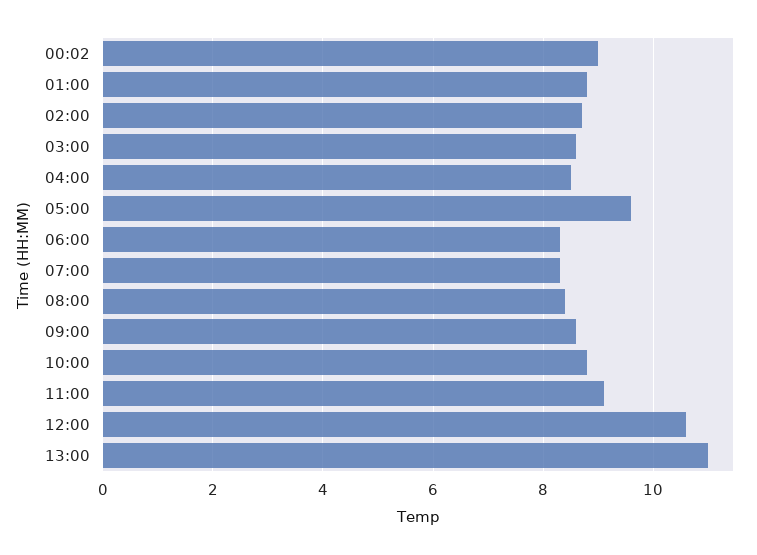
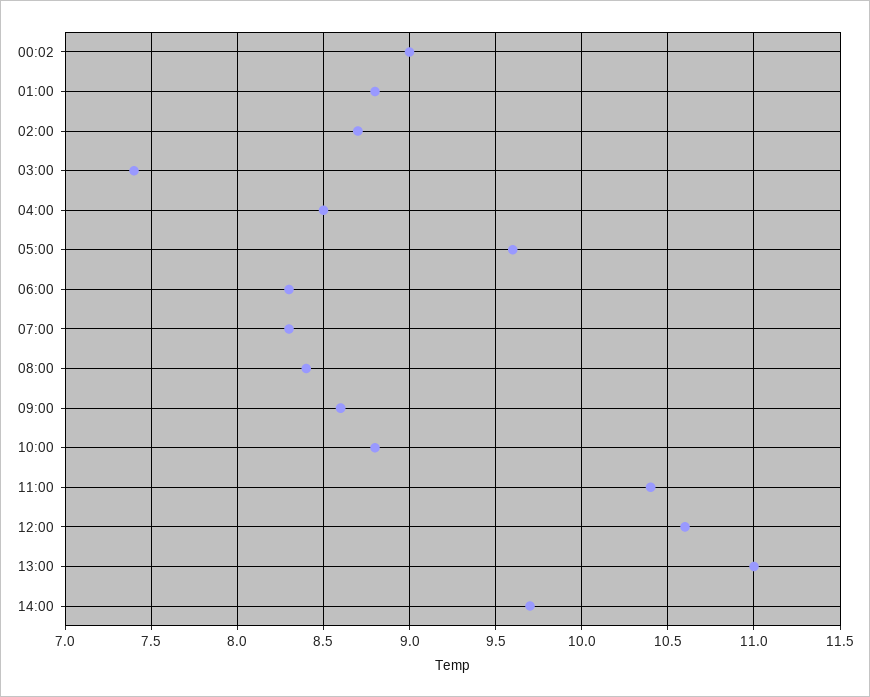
03:00: 8.5 -> 7.4
11:00: 9 -> 10.4
14:00: none -> 9.7

